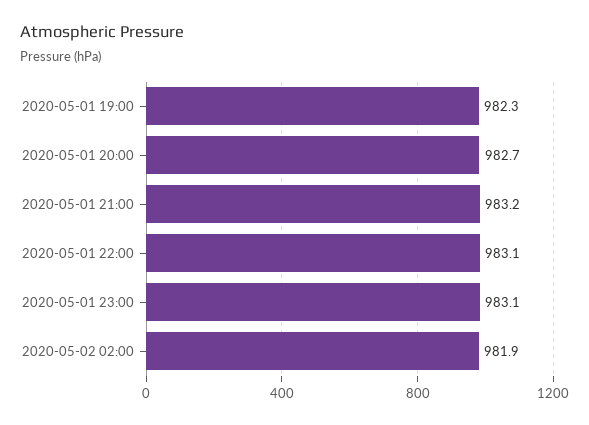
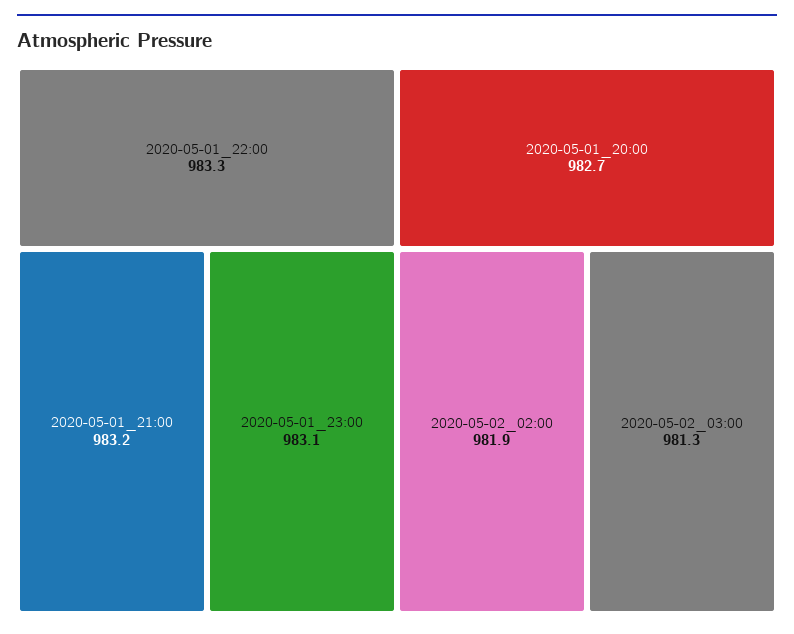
2020-05-01 19:00: 982.3 -> none
2020-05-01 22:00: 983.1 -> 983.3
2020-05-02_03:00: none -> 981.3

